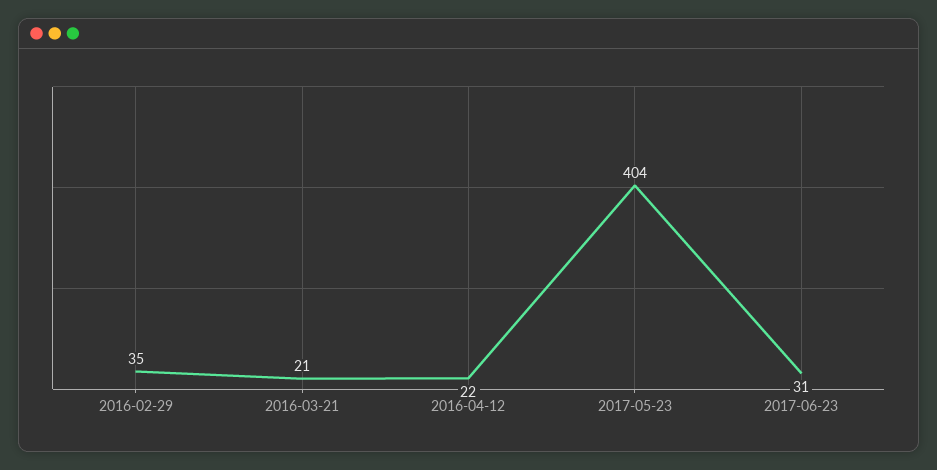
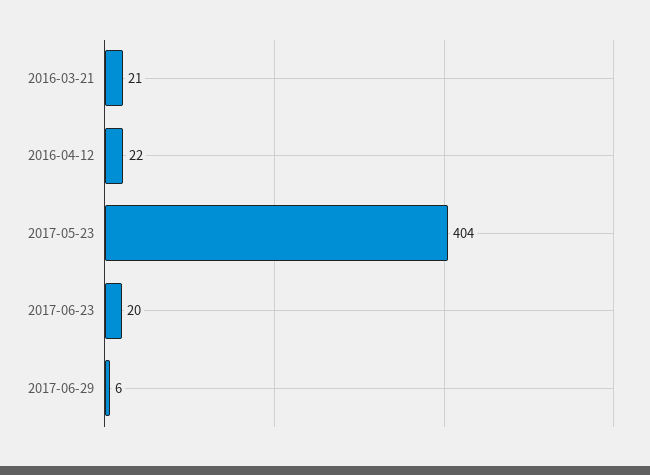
2016-02-29: 35 -> none
2017-06-23: 31 -> 20
2017-06-29: none -> 6

